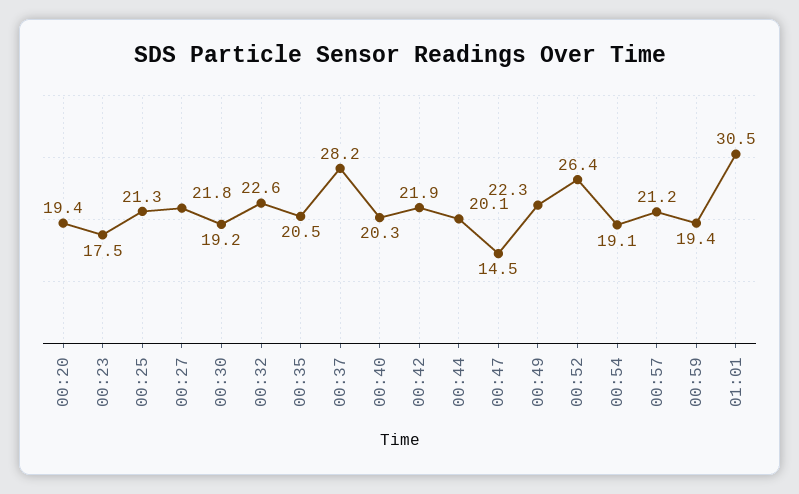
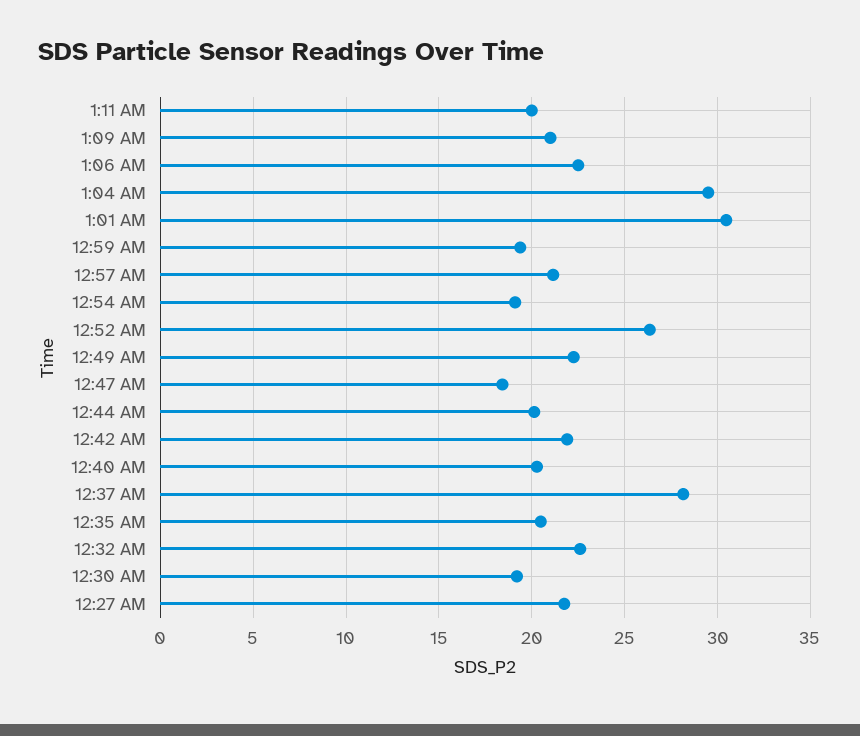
00:20: 19.4 -> none
00:23: 17.5 -> none
00:25: 21.3 -> none
00:47: 14.5 -> 18.5
1:11 AM: none -> 20
1:09 AM: none -> 21
1:06 AM: none -> 22.5
1:04 AM: none -> 29.5

